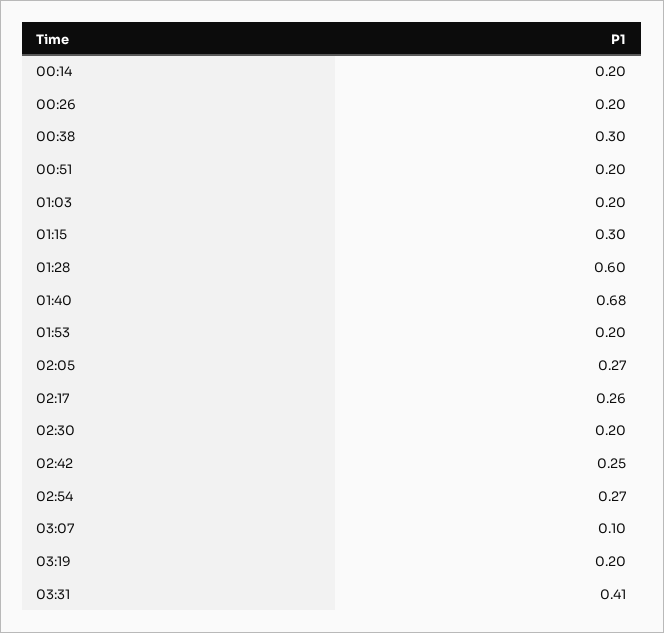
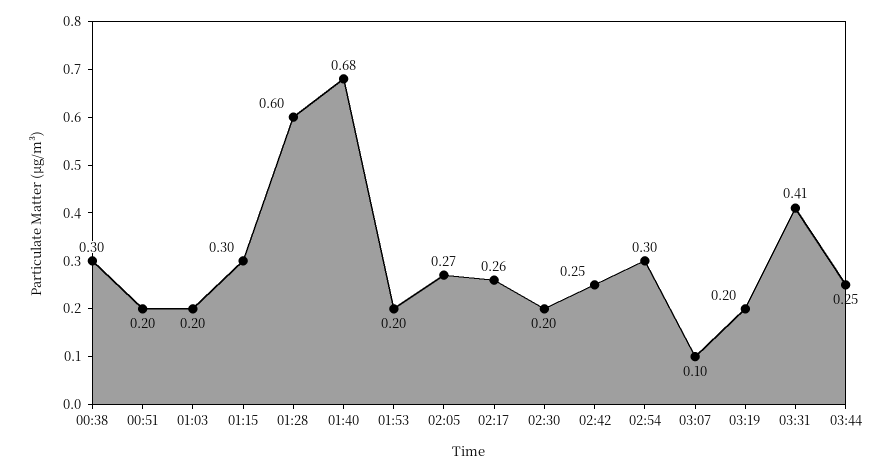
00:14: 0.2 -> none
00:26: 0.2 -> none
02:54: 0.27 -> 0.3
03:44: none -> 0.25

